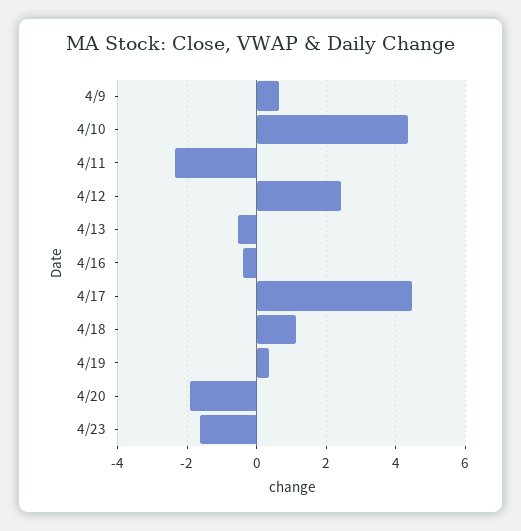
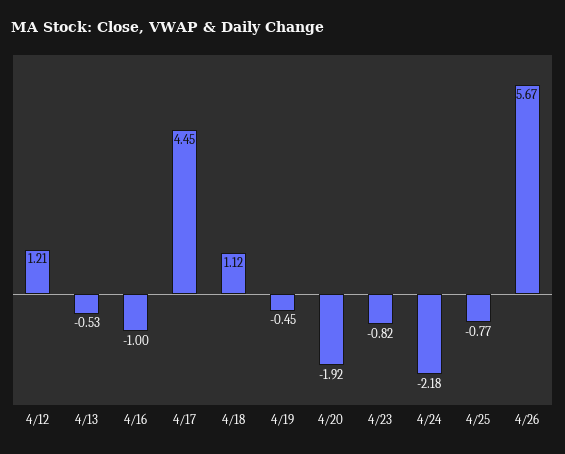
4/9: 0.6 -> none
4/10: 4.4 -> none
4/11: -2.4 -> none
4/12: 2.4 -> 1.21
4/16: -0.4 -> -1
4/19: 0.4 -> -0.45
4/23: -1.6 -> -0.82
4/24: none -> -2.18
4/25: none -> -0.77
4/26: none -> 5.67

